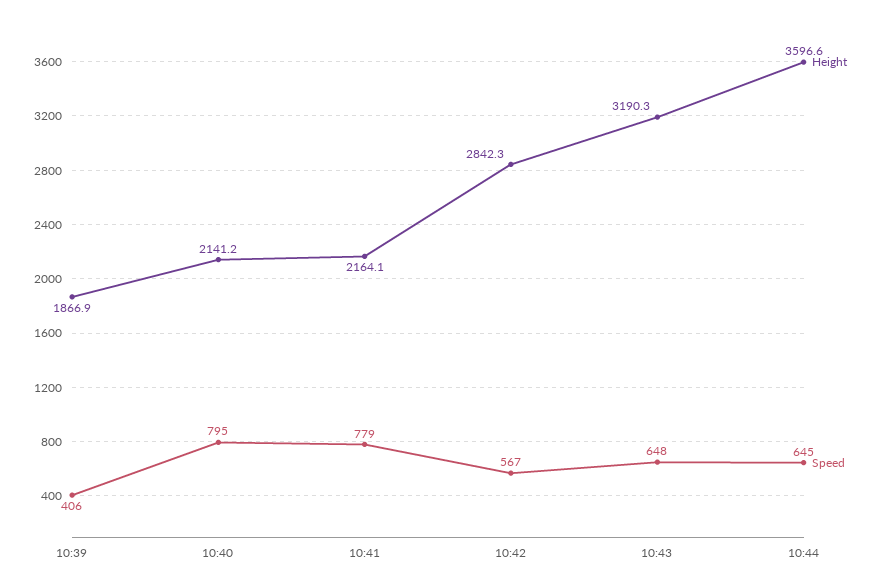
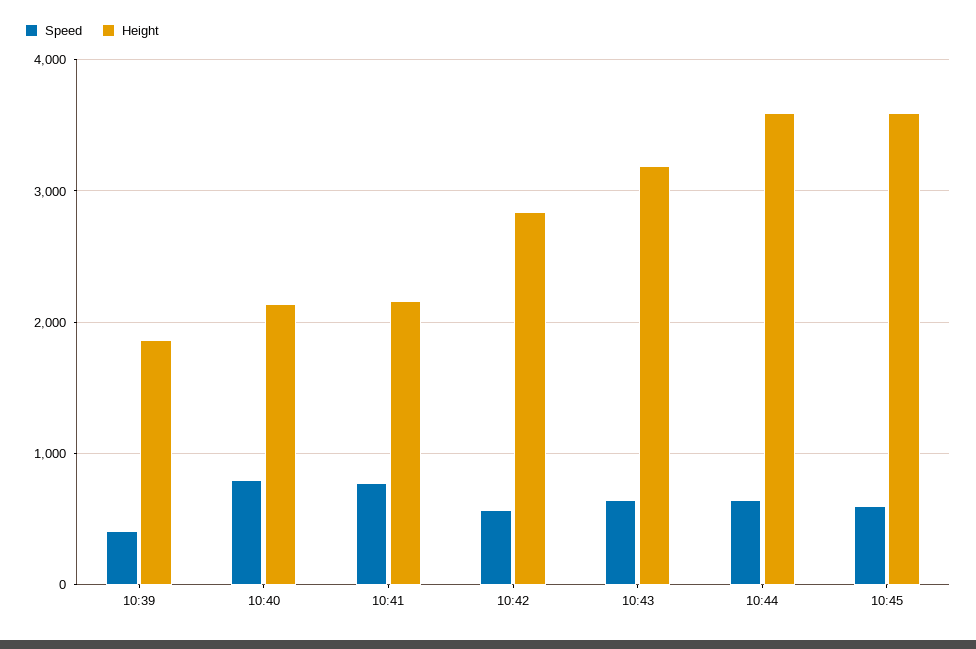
Speed, 10:45: none -> 600
Height, 10:45: none -> 3600

